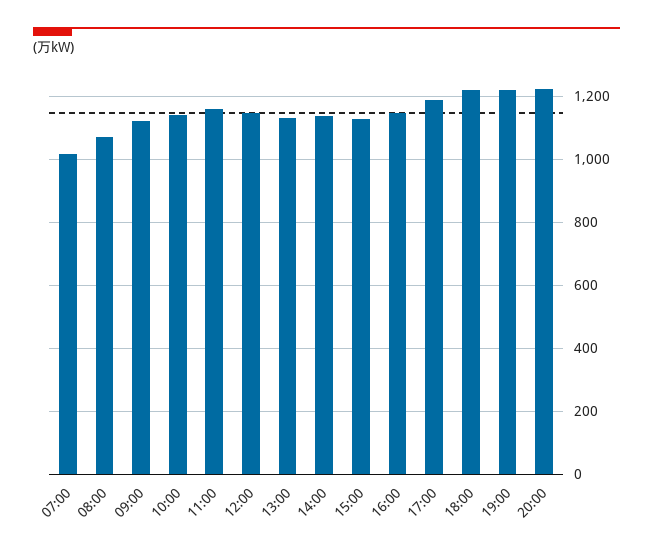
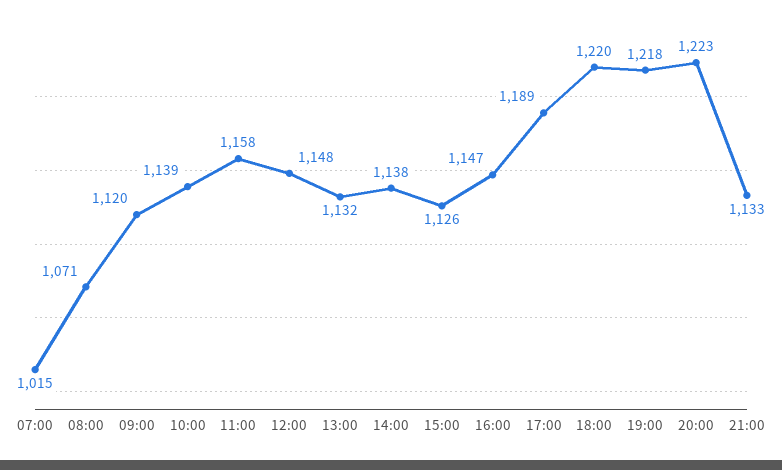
21:00: none -> 1133

